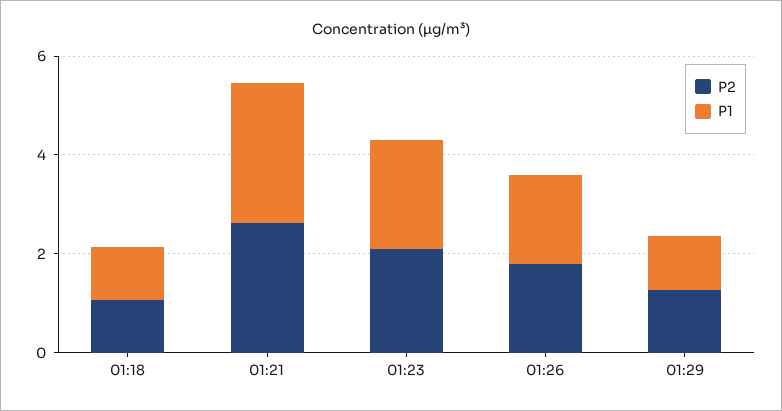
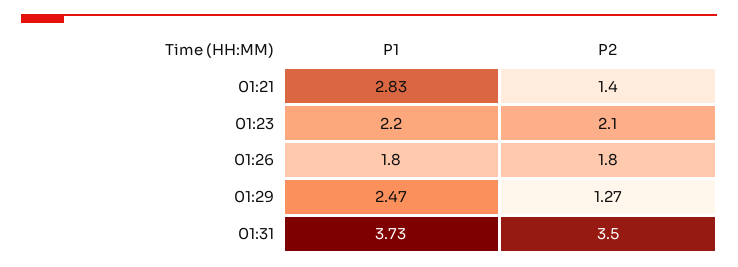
P2, 01:18: 1 -> none
P1, 01:18: 1 -> none
P2, 01:21: 2.5 -> 1.4
P1, 01:29: 1 -> 2.47
P1, 01:31: none -> 3.73
P2, 01:31: none -> 3.5

